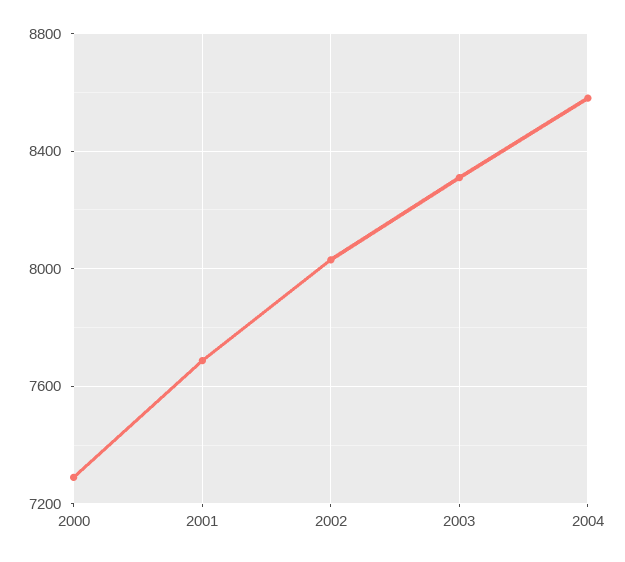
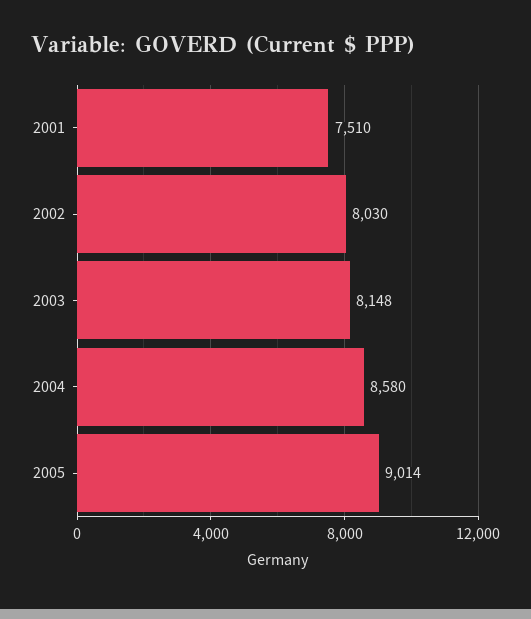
2000: 7300 -> none
2001: 7700 -> 7510
2003: 8300 -> 8148
2005: none -> 9014

